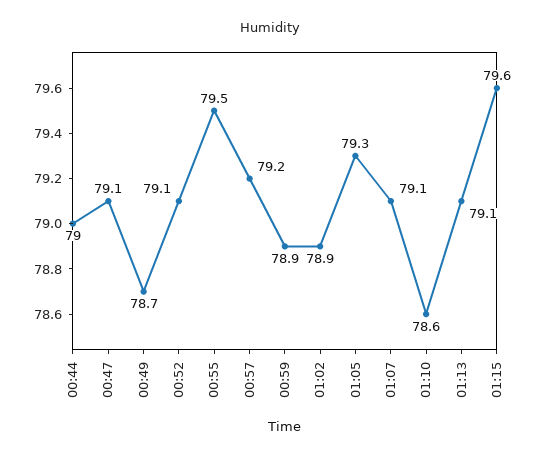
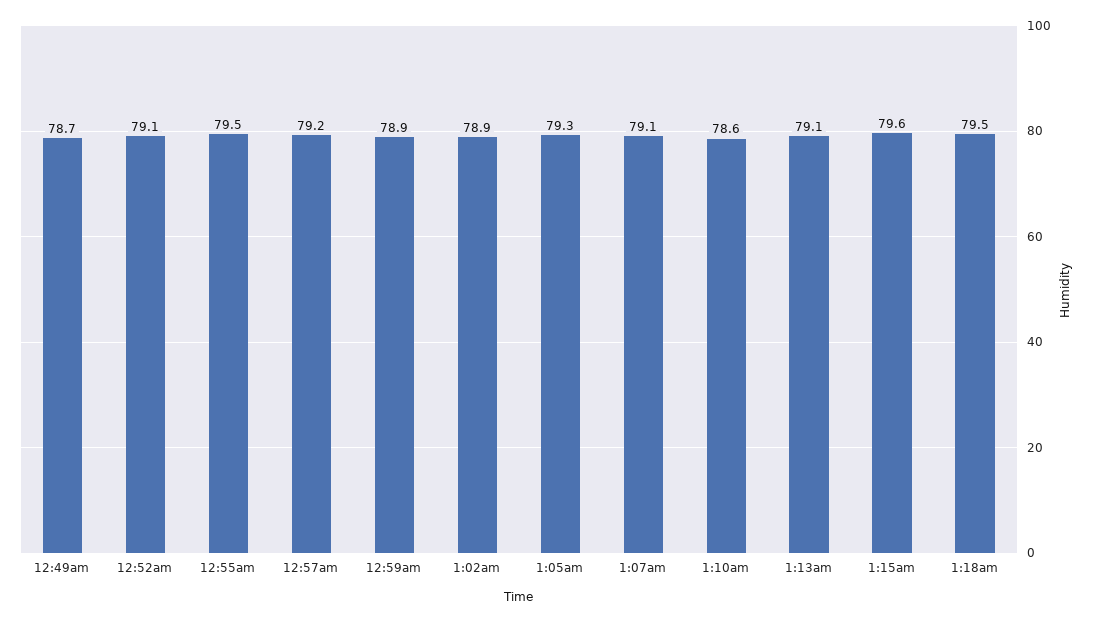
00:44: 79 -> none
00:47: 79.1 -> none
1:18am: none -> 79.5

